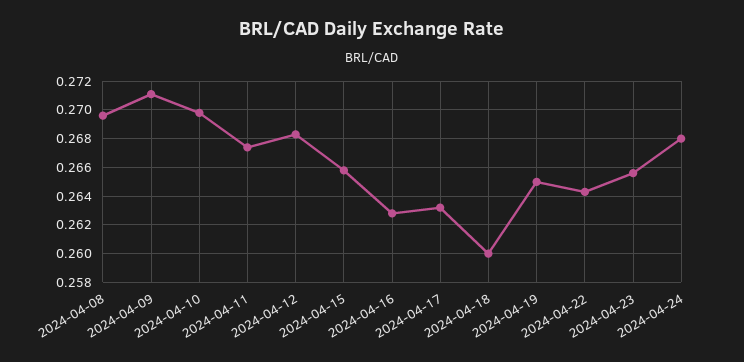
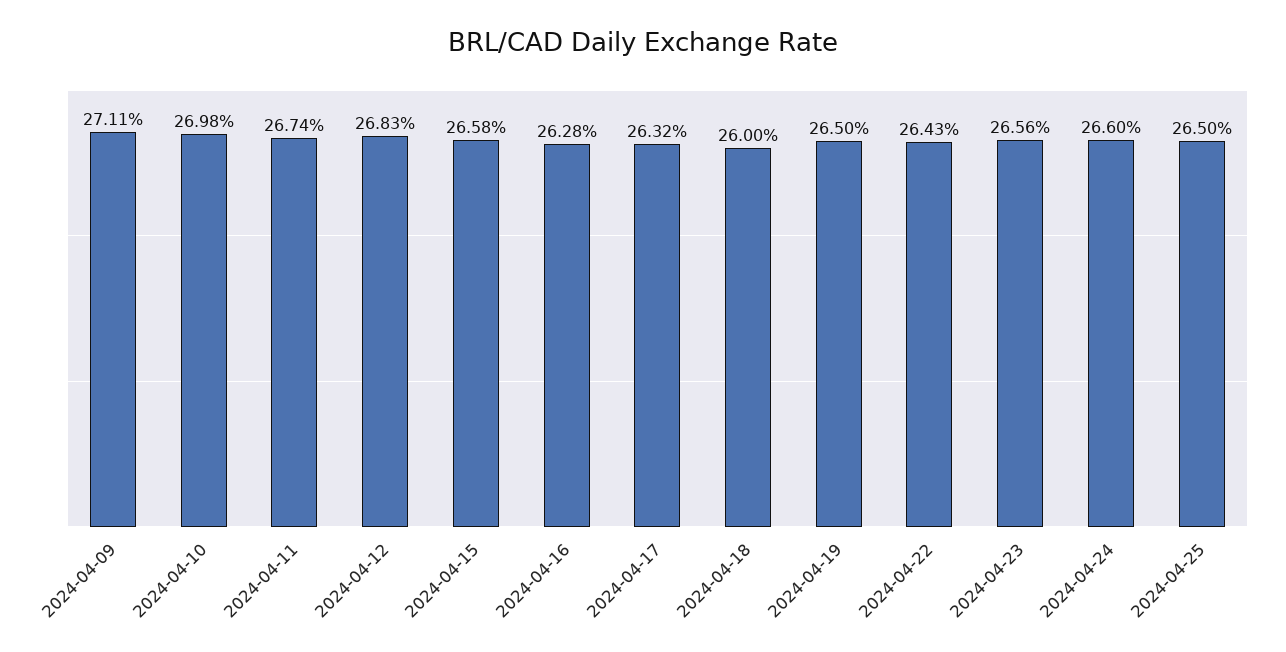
2024-04-08: 0.2695 -> none
2024-04-24: 0.268 -> 0.266
2024-04-25: none -> 0.265

